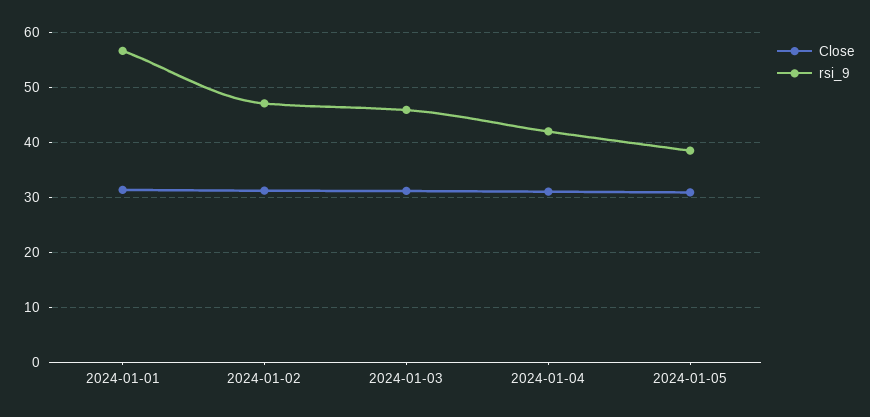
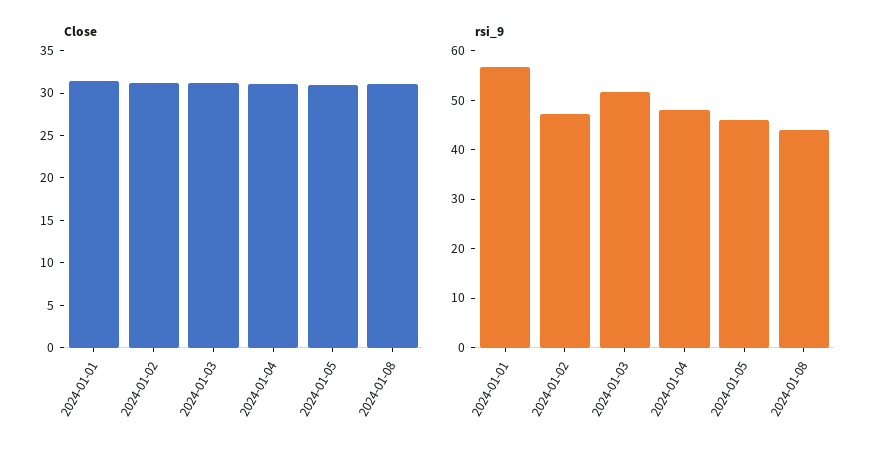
rsi_9, 2024-01-03: 46 -> 52
rsi_9, 2024-01-04: 42 -> 48
rsi_9, 2024-01-05: 38 -> 46
Close, 2024-01-08: none -> 31
rsi_9, 2024-01-08: none -> 44

